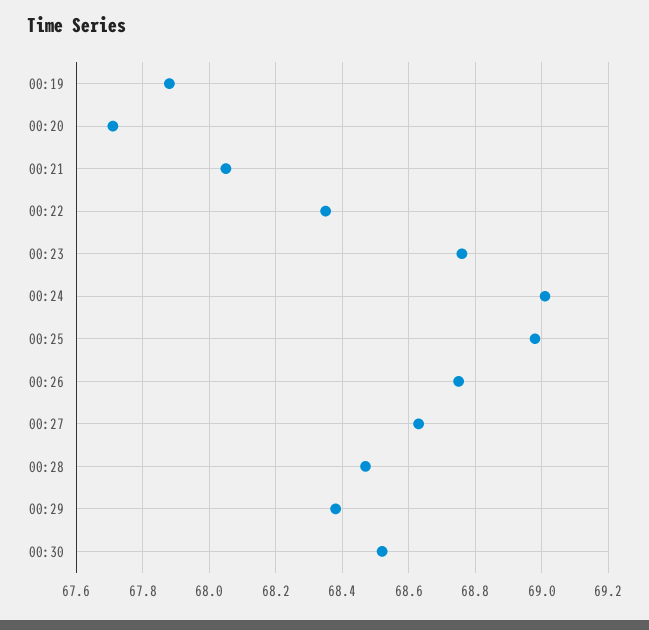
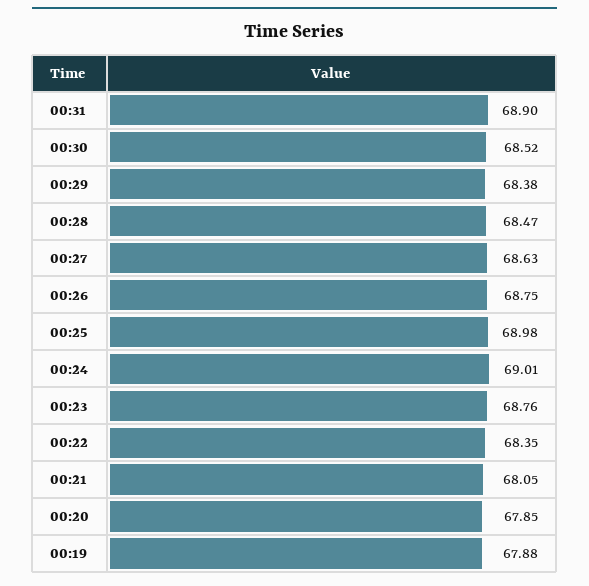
00:20: 67.7 -> 67.85
00:31: none -> 68.9

